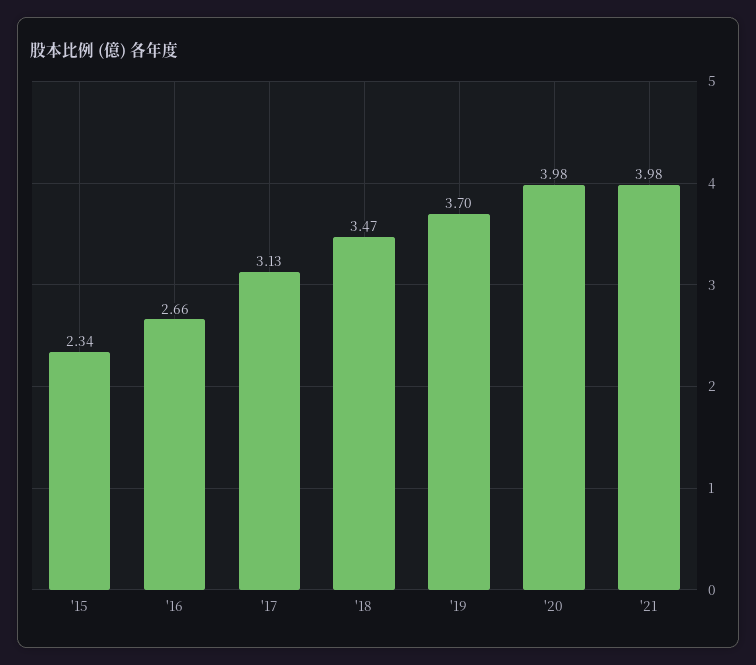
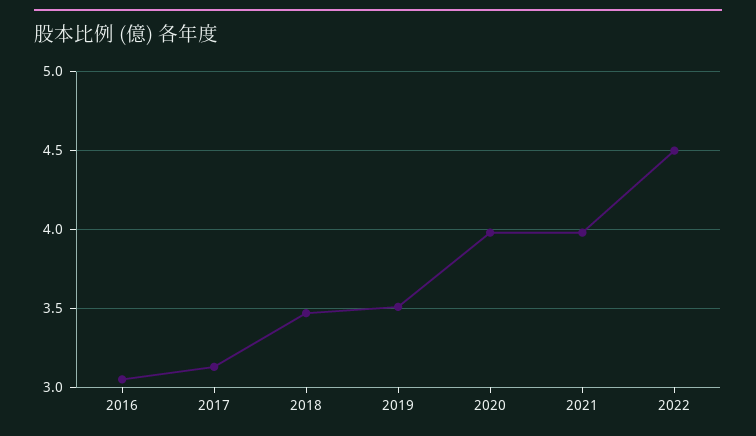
'15: 2.34 -> none
'16: 2.66 -> 3.05
'19: 3.7 -> 3.5
2022: none -> 4.5

